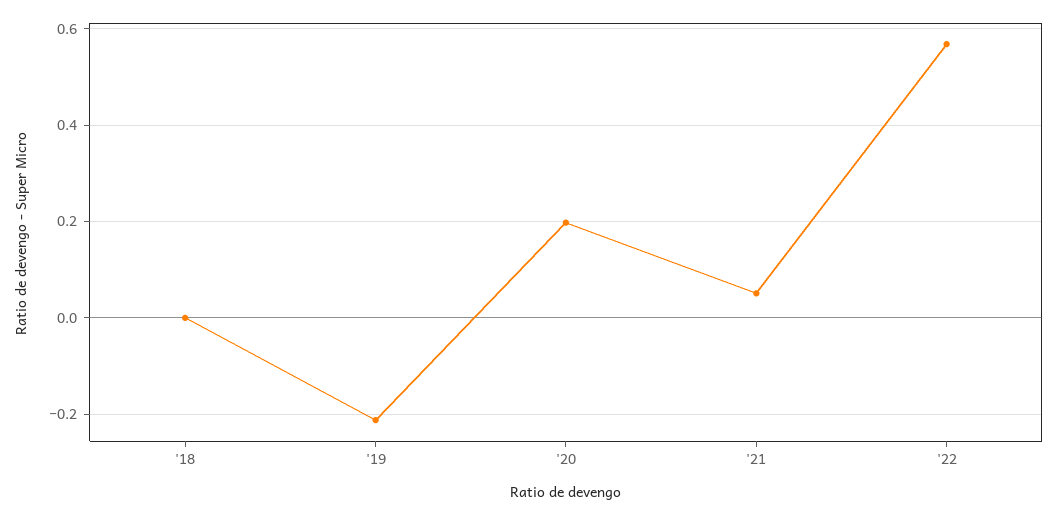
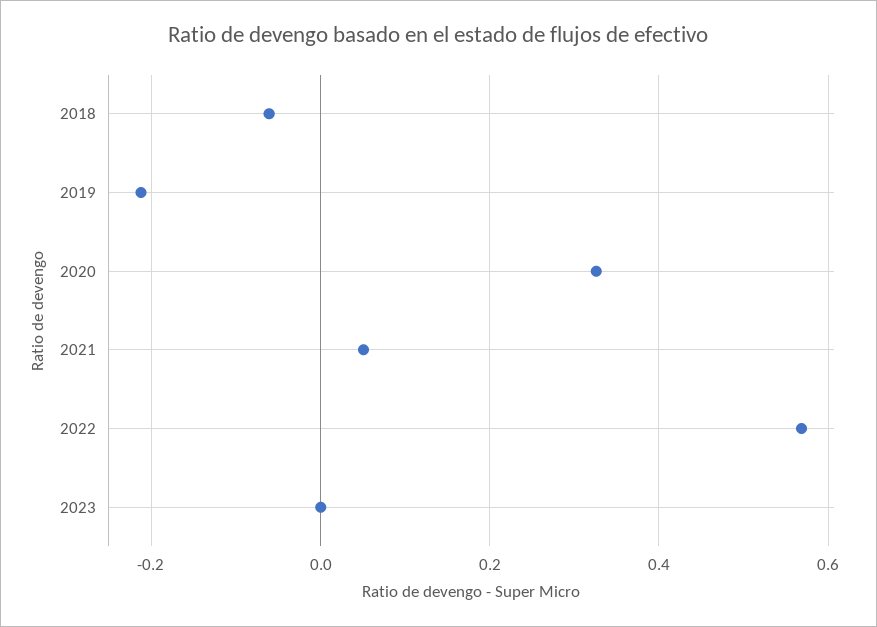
'18: 0 -> -0.06
'20: 0.2 -> 0.32
2023: none -> 0

